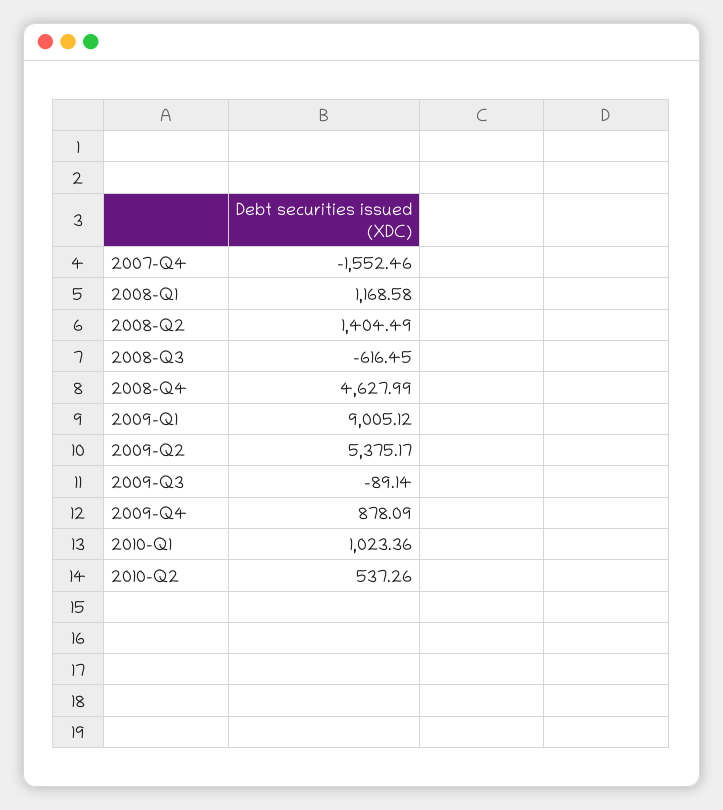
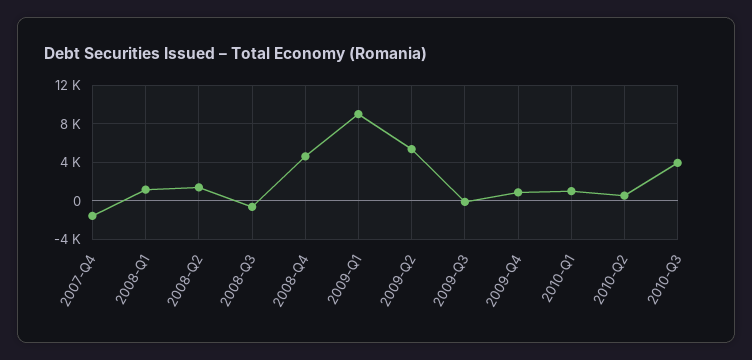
2010-Q3: none -> 4000

